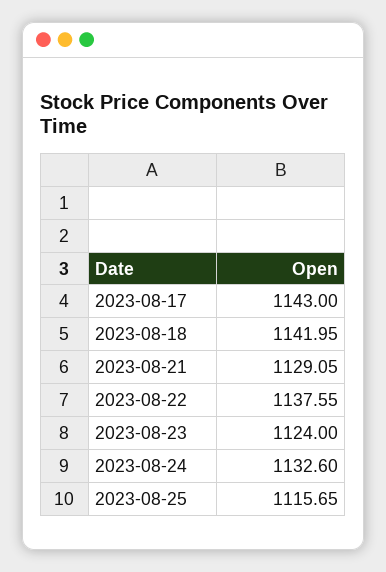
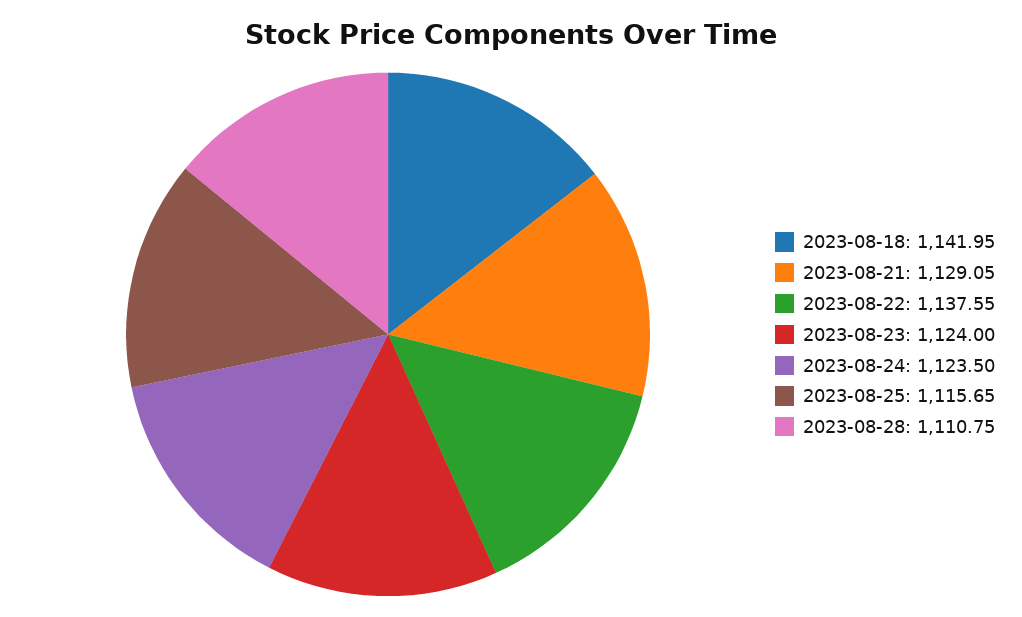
2023-08-17: 1143 -> none
2023-08-24: 1132.6 -> 1123.5
2023-08-28: none -> 1110.75

